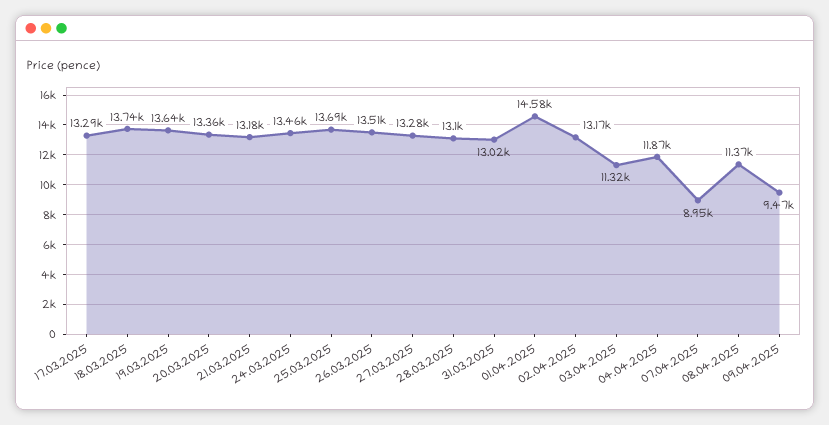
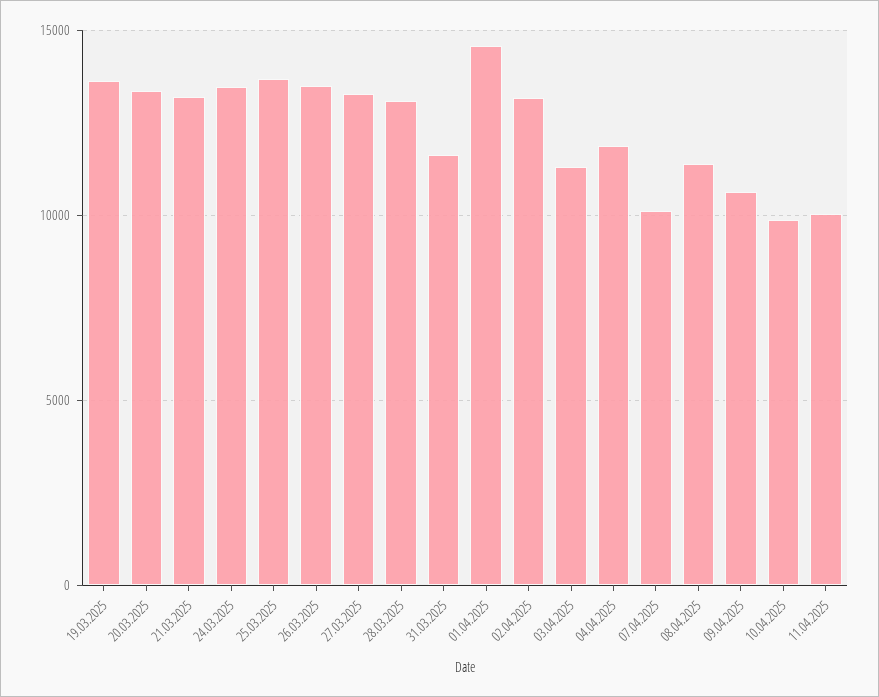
17.03.2025: 13290 -> none
18.03.2025: 13740 -> none
31.03.2025: 13020 -> 11500
07.04.2025: 8950 -> 10000
09.04.2025: 9470 -> 10500
10.04.2025: none -> 10000
11.04.2025: none -> 10000

